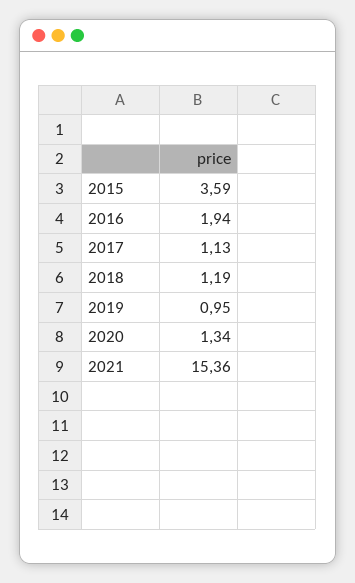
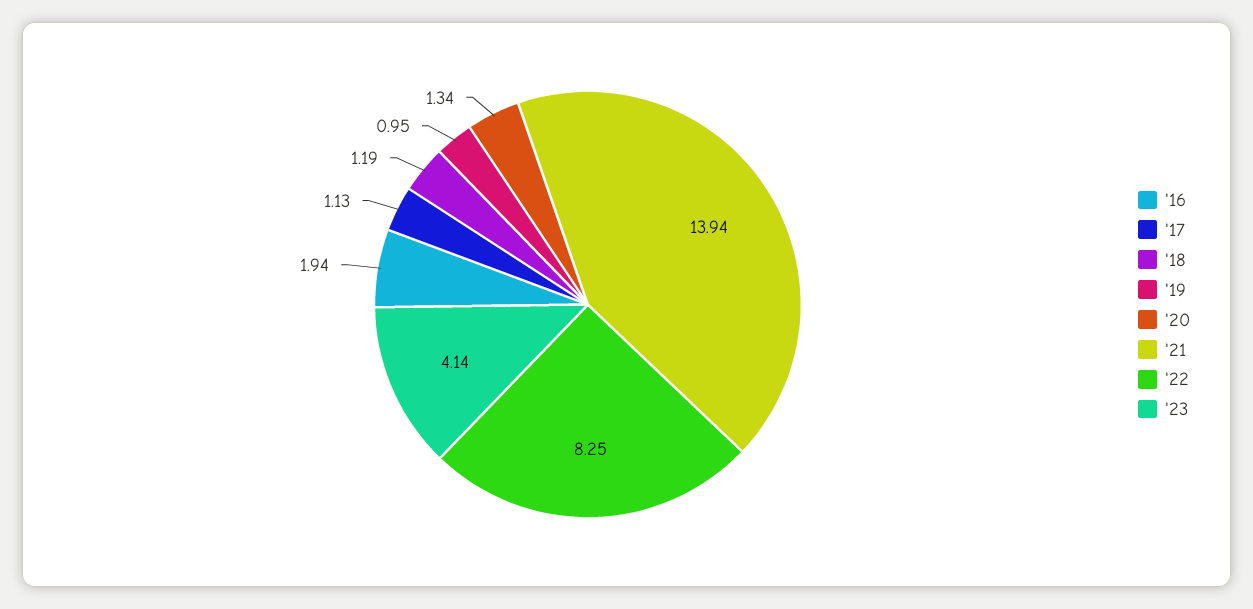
2015: 3.59 -> none
2021: 15.36 -> 13.94
'22: none -> 8.25
'23: none -> 4.14

